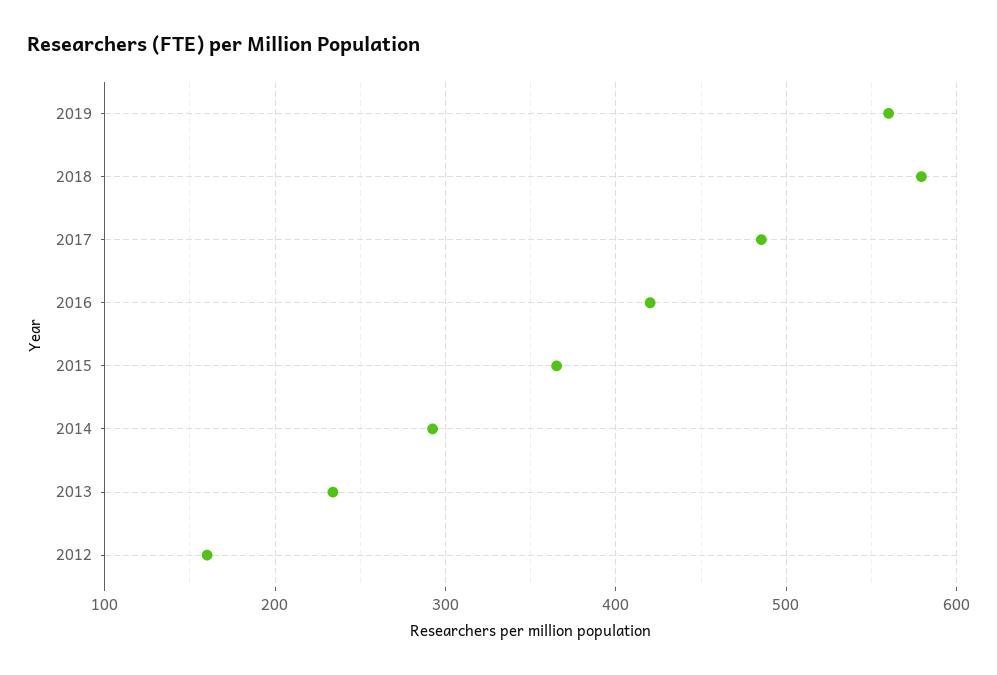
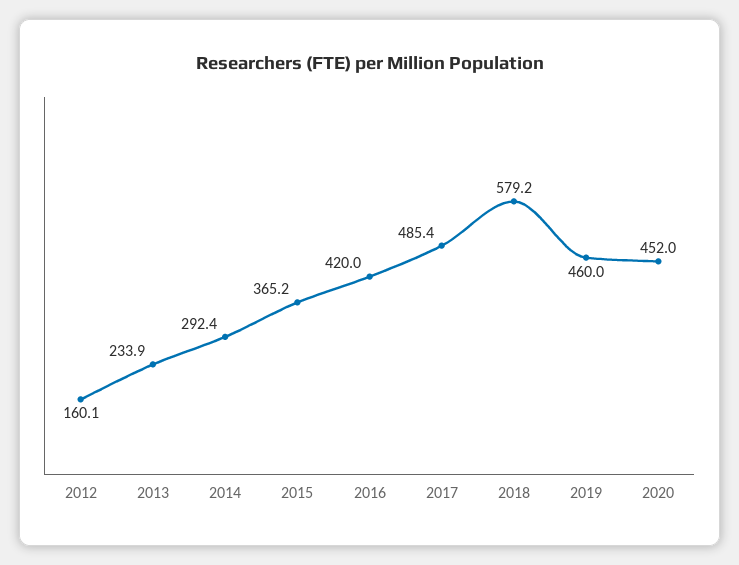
2019: 560 -> 460
2020: none -> 452

